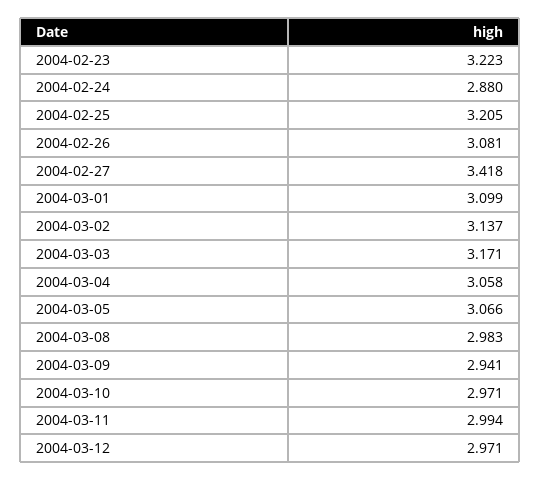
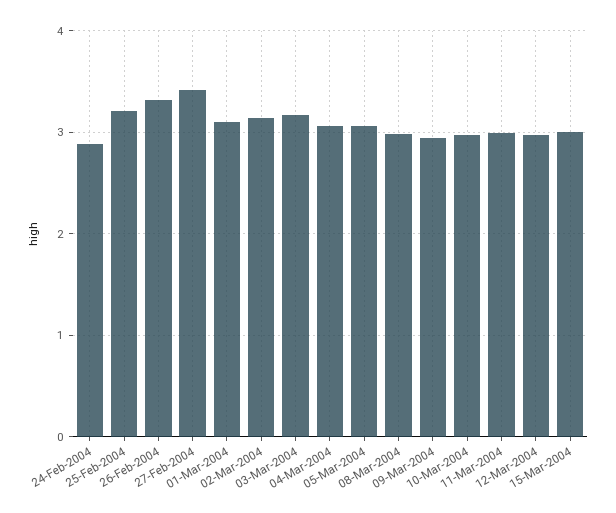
2004-02-23: 3.223 -> none
2004-02-26: 3.081 -> 3.3
15-Mar-2004: none -> 3

